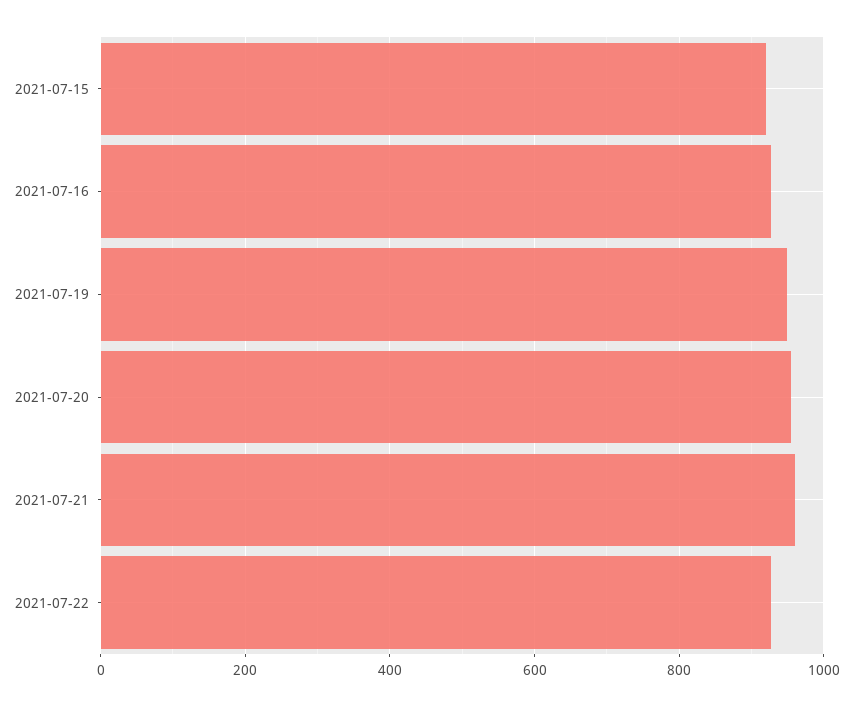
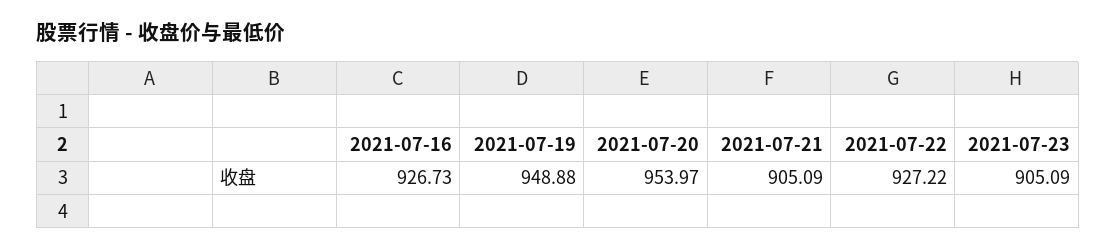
2021-07-15: 920 -> none
2021-07-21: 960 -> 905.09
2021-07-23: none -> 905.09

